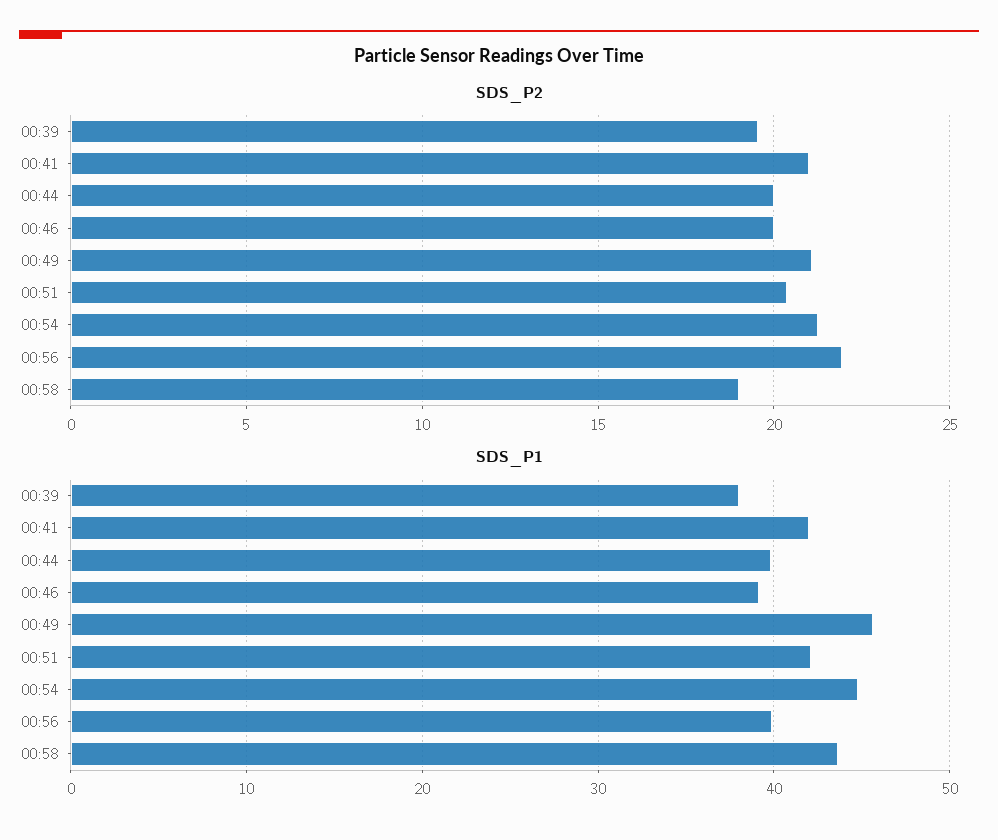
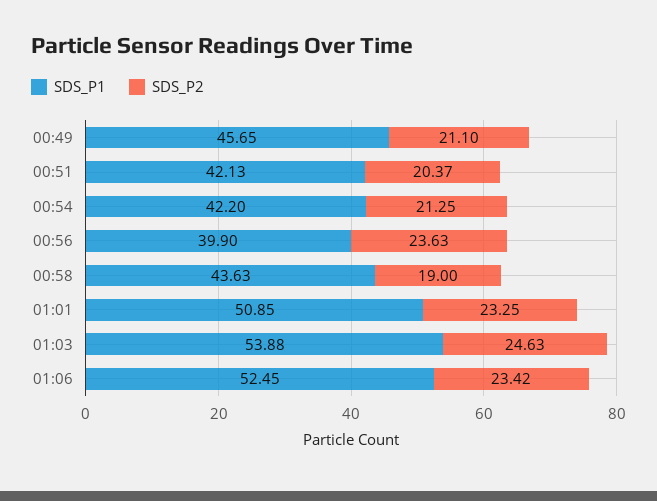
SDS_P2, 00:39: 19.5 -> none
SDS_P2, 00:41: 21 -> none
SDS_P2, 00:44: 20 -> none
SDS_P2, 00:46: 20 -> none
SDS_P2, 00:56: 22 -> 23.63
SDS_P1, 00:39: 38 -> none
SDS_P1, 00:41: 42 -> none
SDS_P1, 00:44: 40 -> none
SDS_P1, 00:46: 39 -> none
SDS_P1, 00:54: 45 -> 42.2
SDS_P1, 01:01: none -> 50.85
SDS_P2, 01:01: none -> 23.25
SDS_P1, 01:03: none -> 53.88
SDS_P2, 01:03: none -> 24.63
SDS_P1, 01:06: none -> 52.45
SDS_P2, 01:06: none -> 23.42

